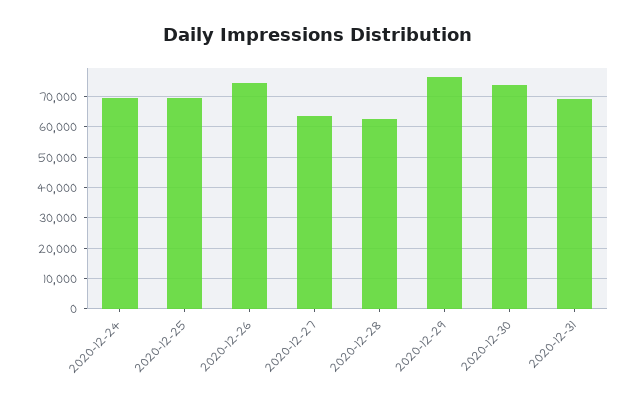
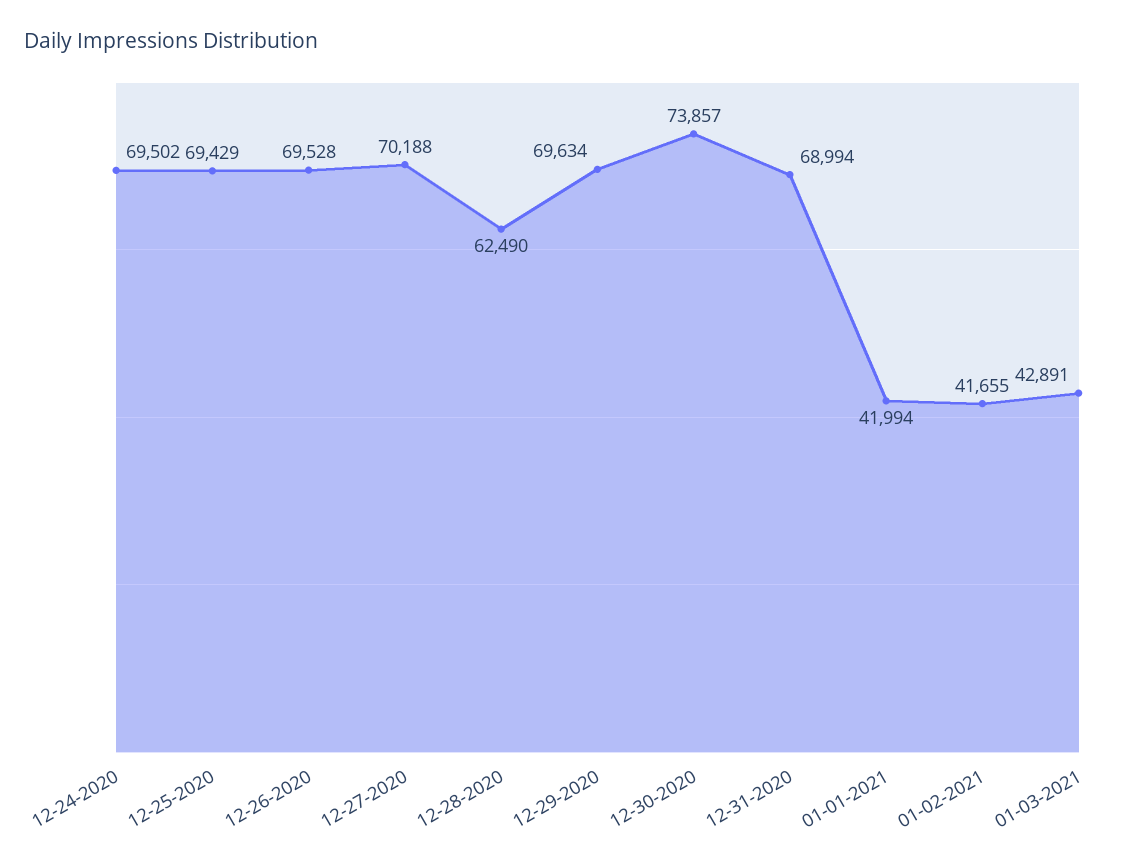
2020-12-26: 74000 -> 69528
2020-12-27: 64000 -> 70188
2020-12-29: 76000 -> 69634
01-01-2021: none -> 41994
01-02-2021: none -> 41655
01-03-2021: none -> 42891

